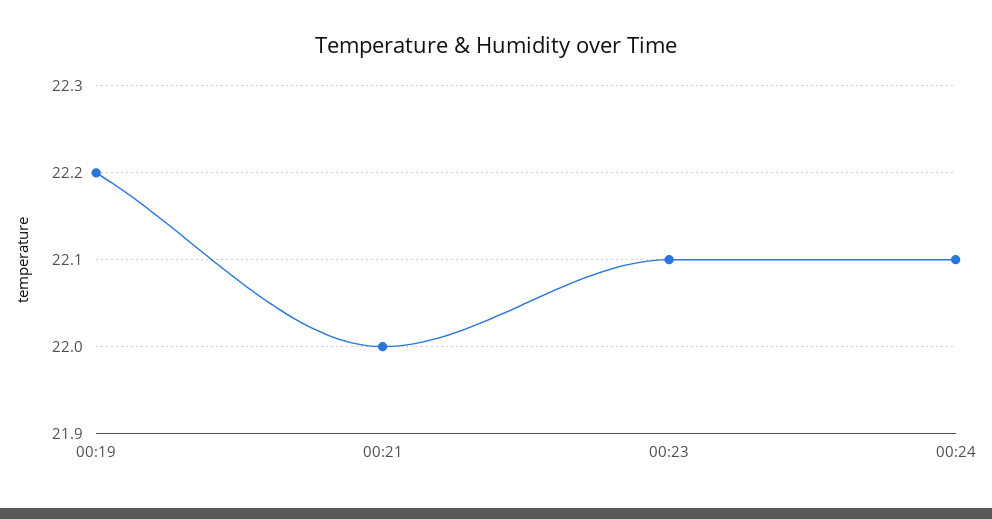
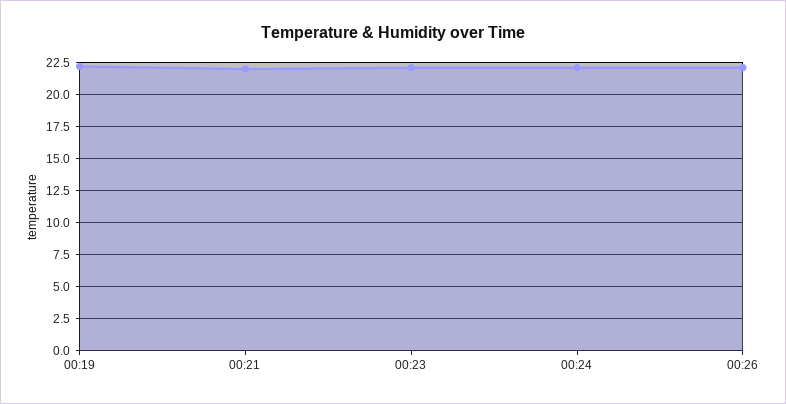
00:26: none -> 22

